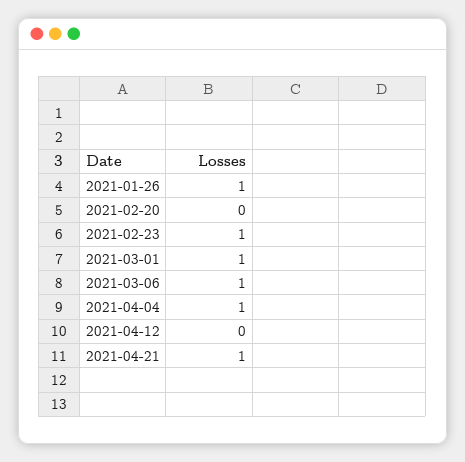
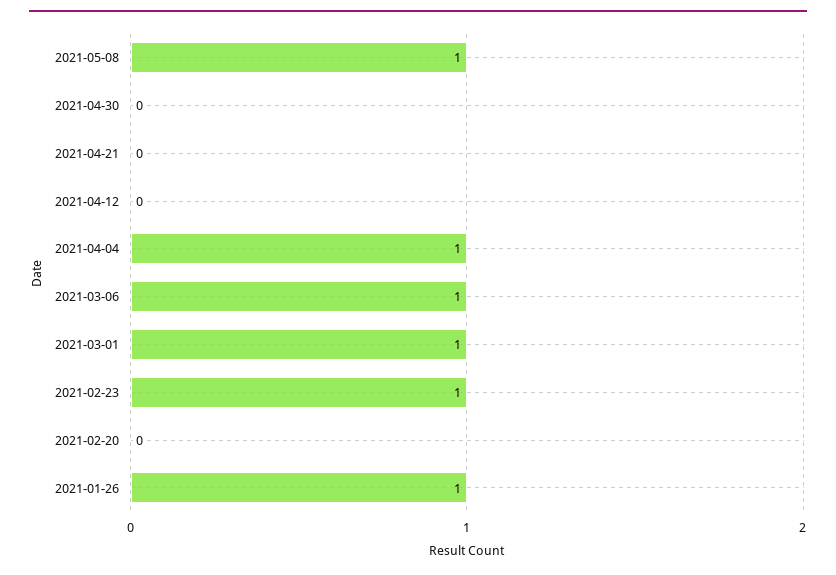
2021-04-21: 1 -> 0
2021-05-08: none -> 1
2021-04-30: none -> 0

